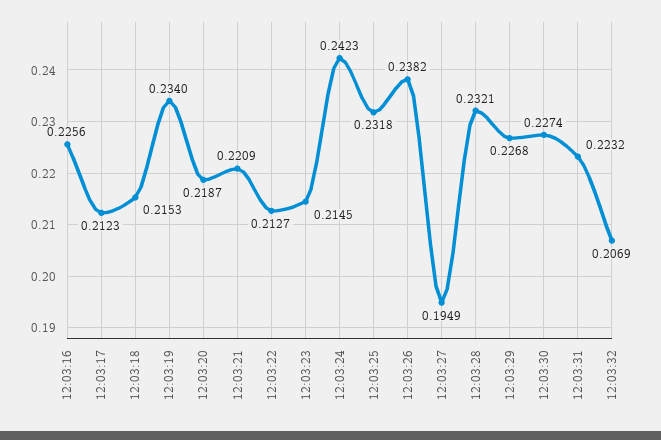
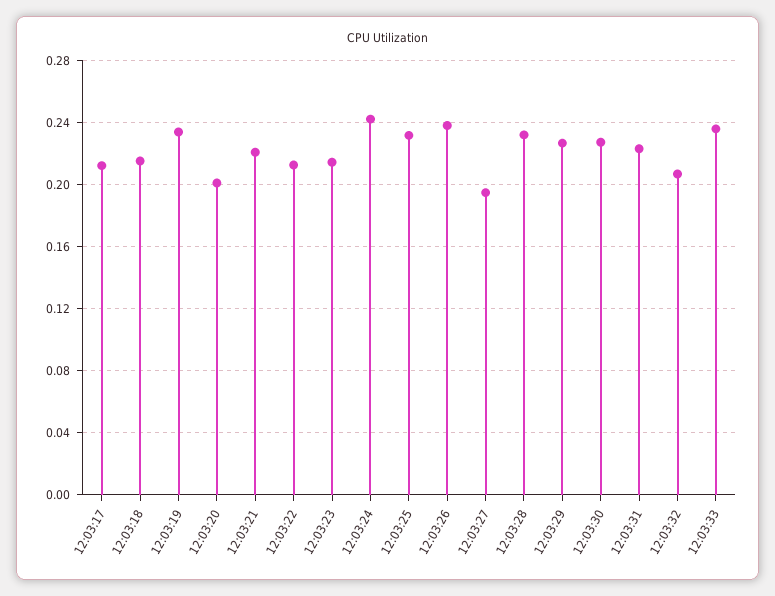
12:03:16: 0.2256 -> none
12:03:20: 0.2187 -> 0.2
12:03:33: none -> 0.235

